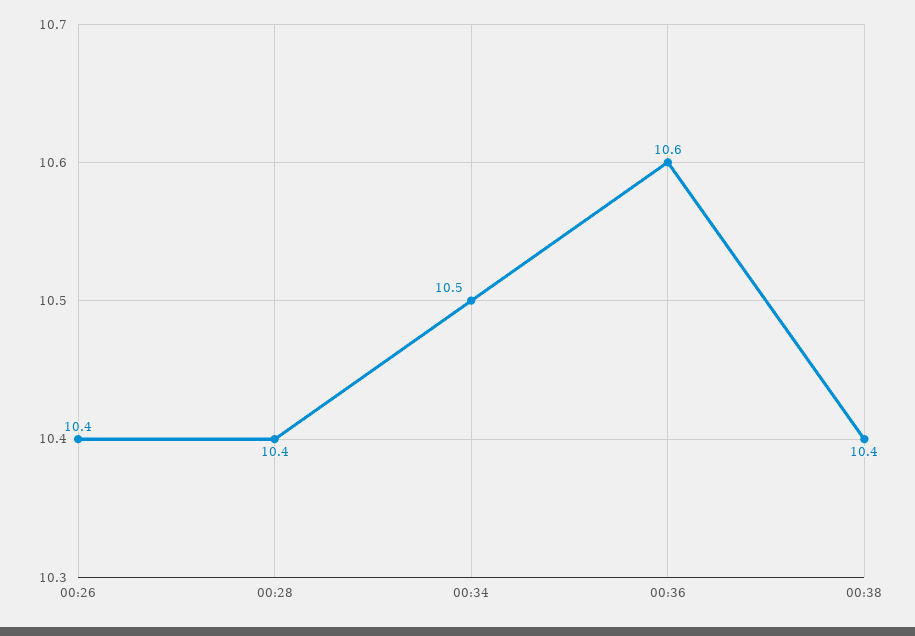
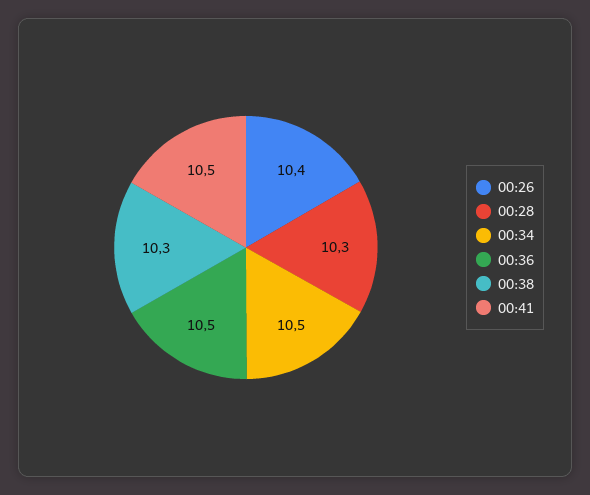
00:28: 10.4 -> 10.3
00:36: 10.6 -> 10.5
00:38: 10.4 -> 10.3
00:41: none -> 10.5

